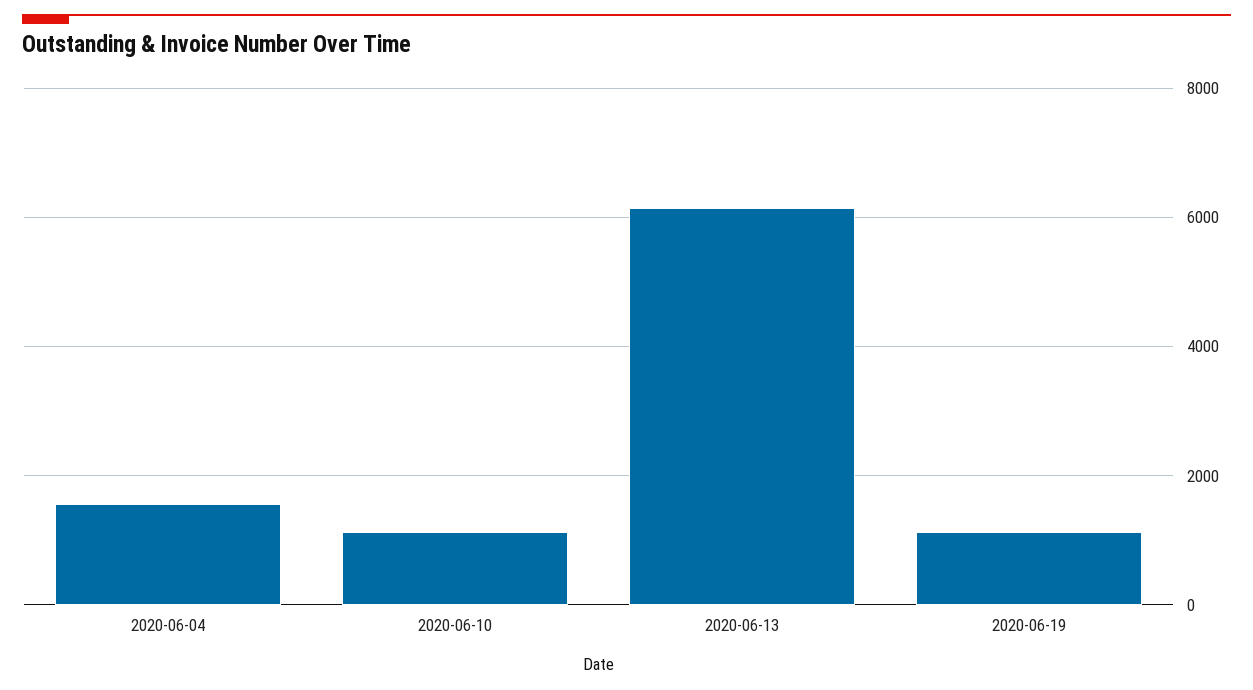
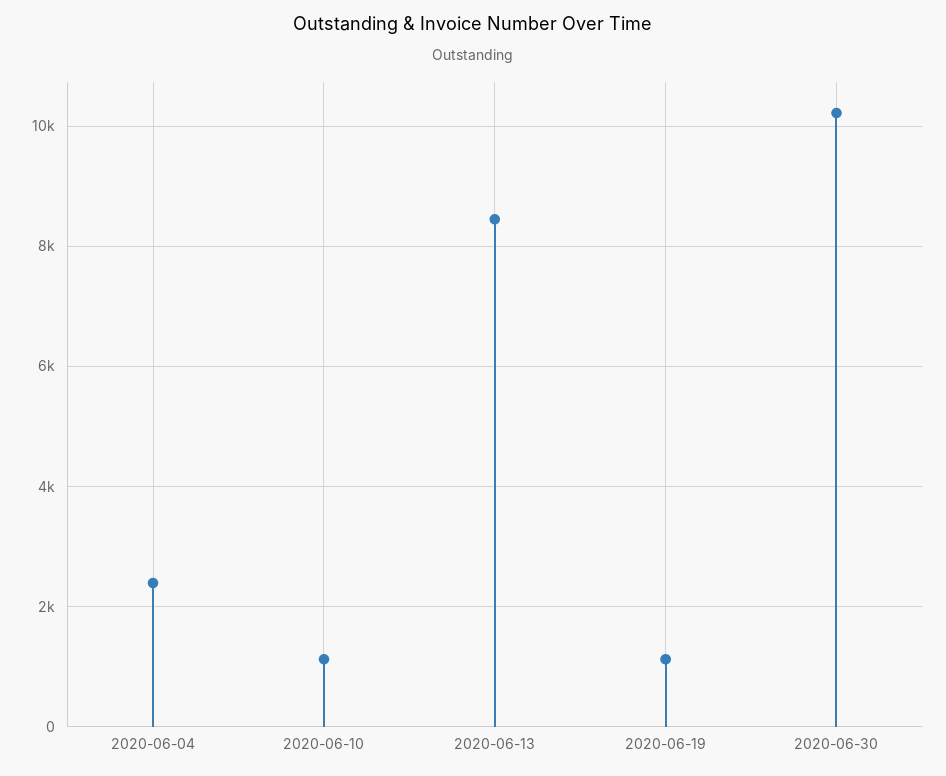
2020-06-04: 1600 -> 2400
2020-06-13: 6200 -> 8400
2020-06-30: none -> 10200

